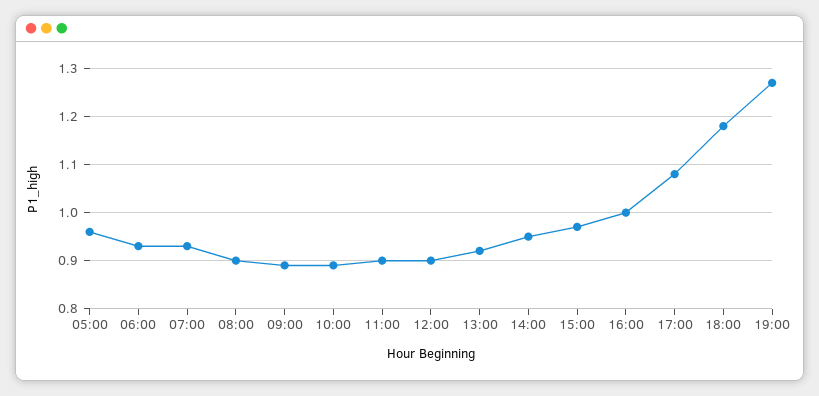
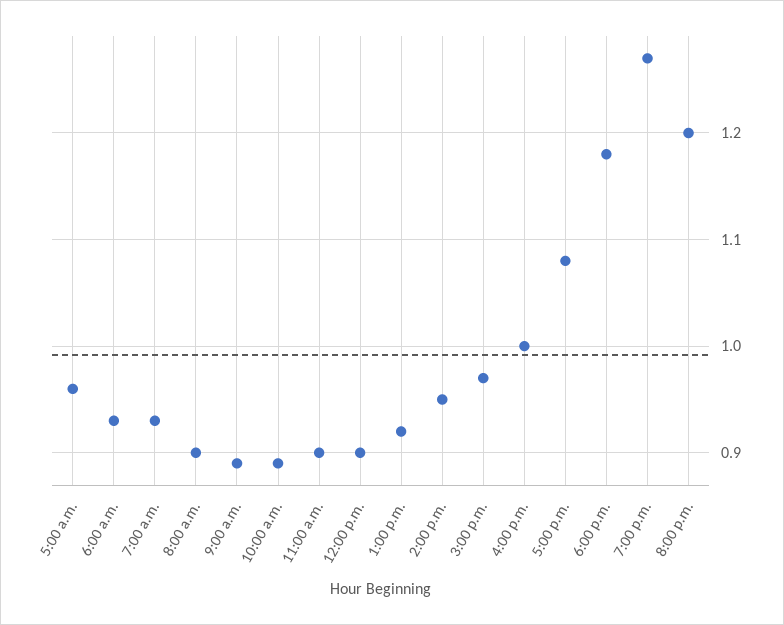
8:00 p.m.: none -> 1.2

